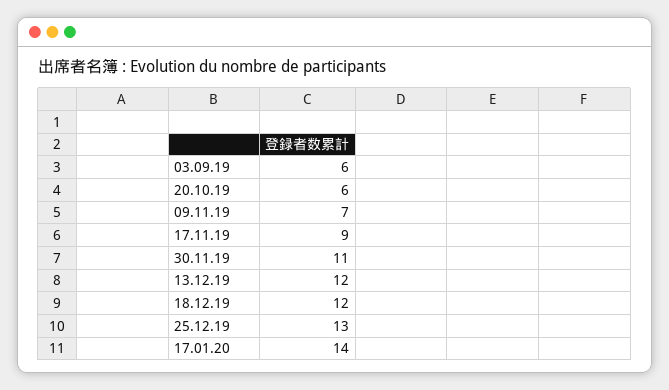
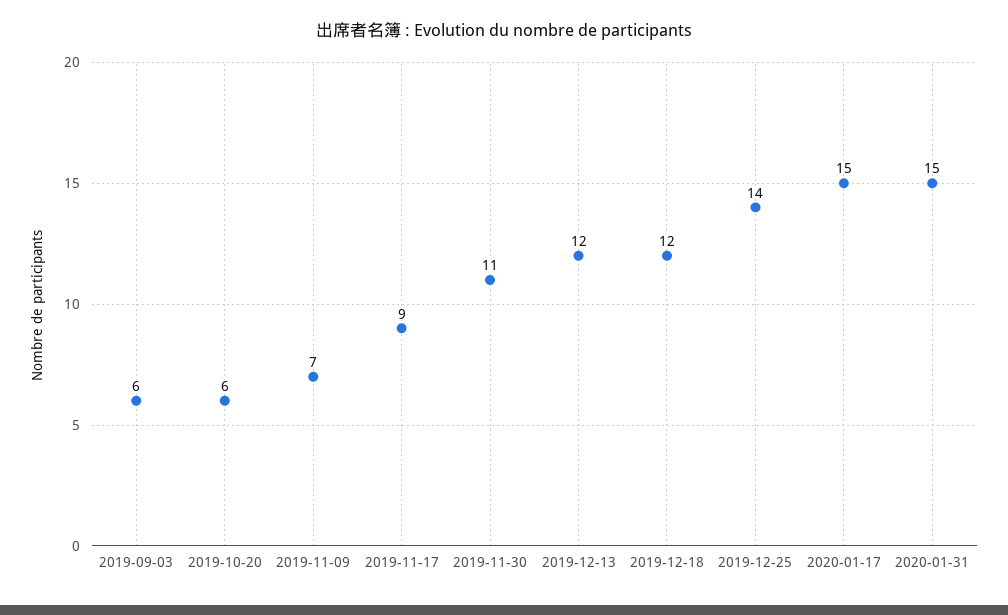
25.12.19: 13 -> 14
17.01.20: 14 -> 15
2020-01-31: none -> 15

